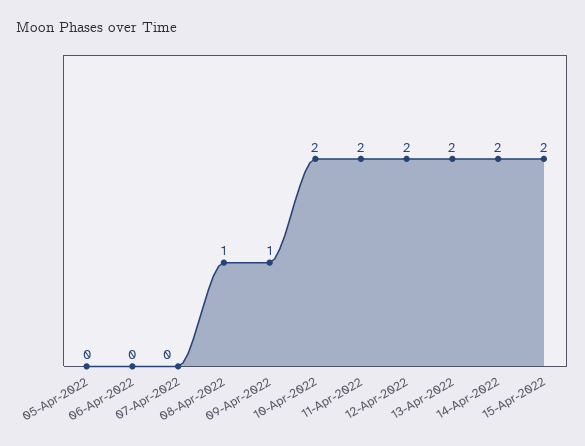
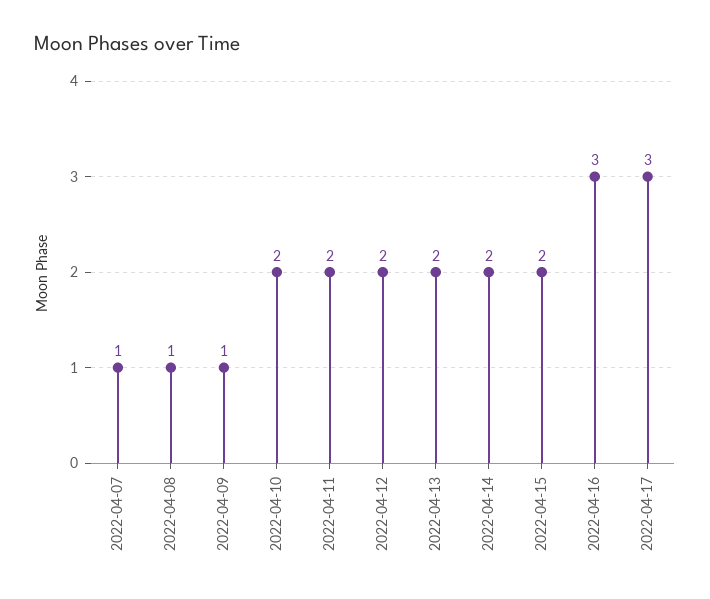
05-Apr-2022: 0 -> none
06-Apr-2022: 0 -> none
07-Apr-2022: 0 -> 1
2022-04-16: none -> 3
2022-04-17: none -> 3

